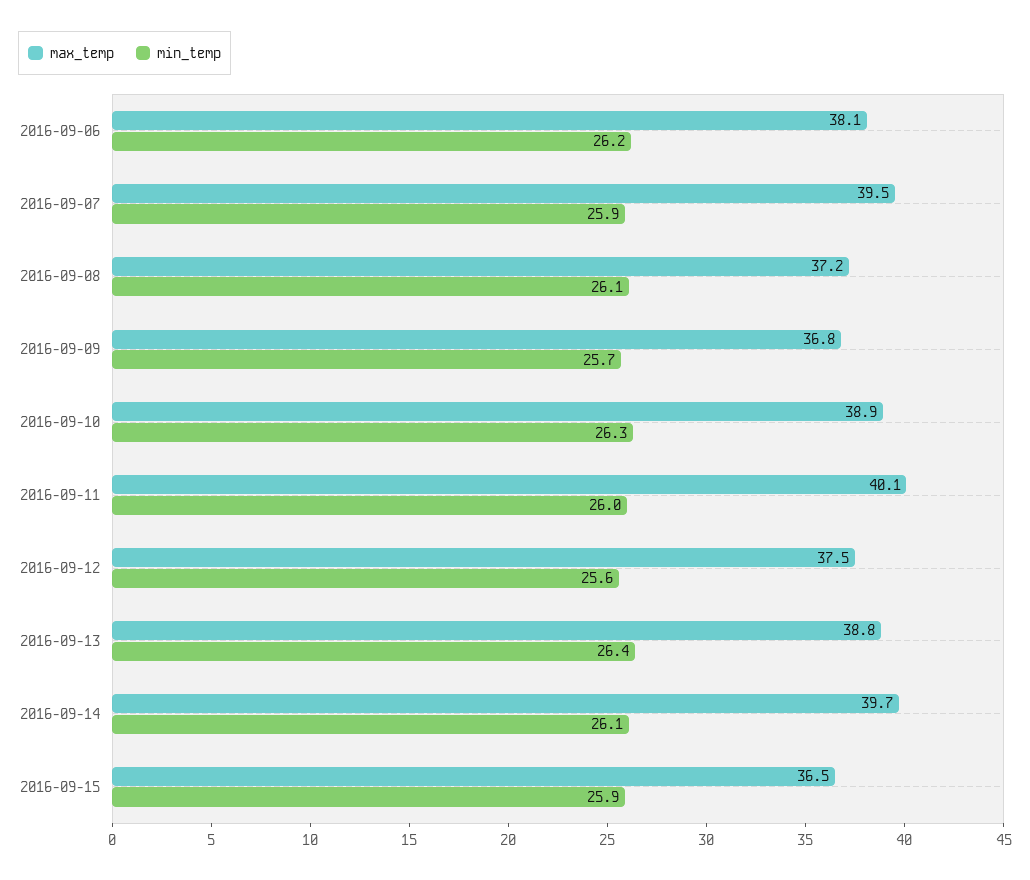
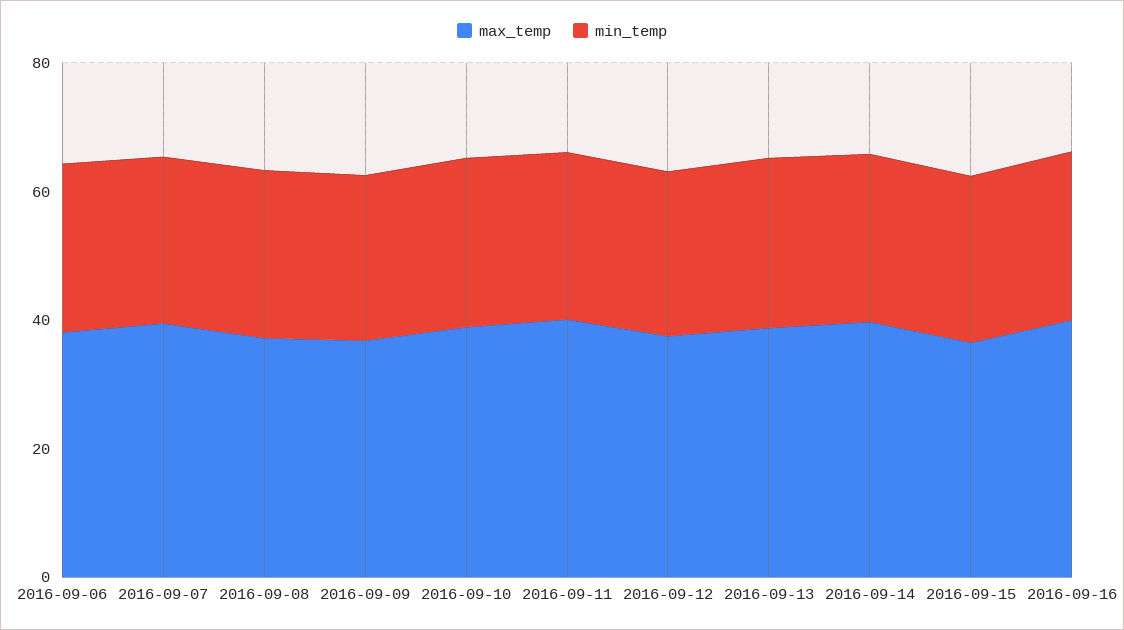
max_temp, 2016-09-16: none -> 40
min_temp, 2016-09-16: none -> 25

